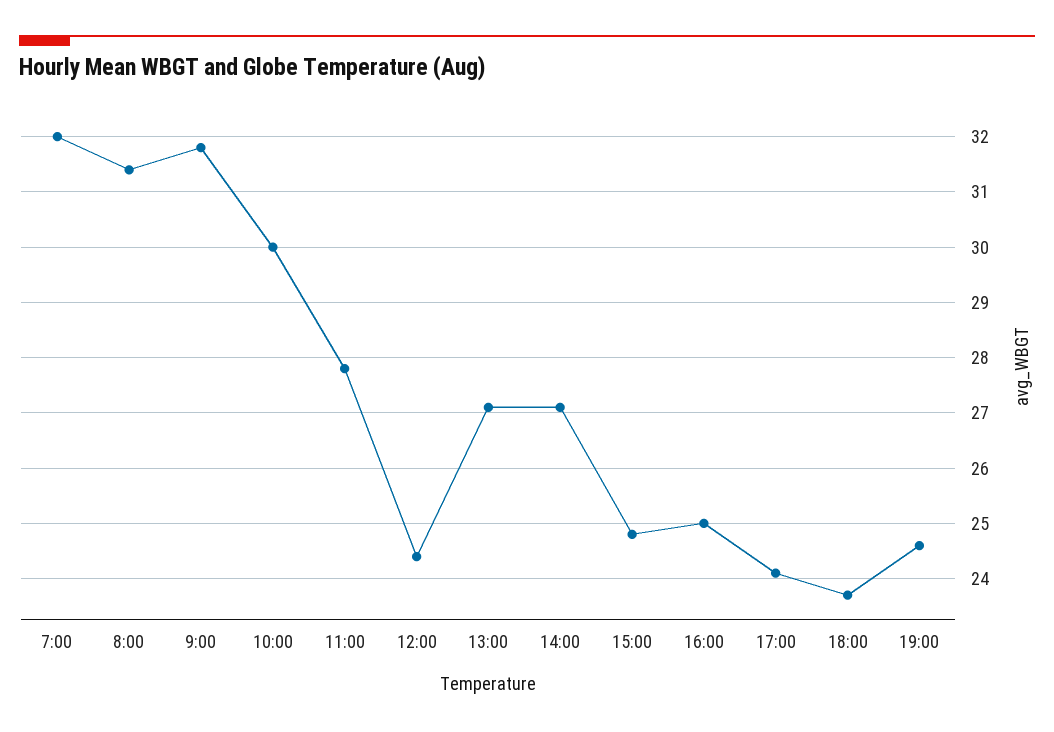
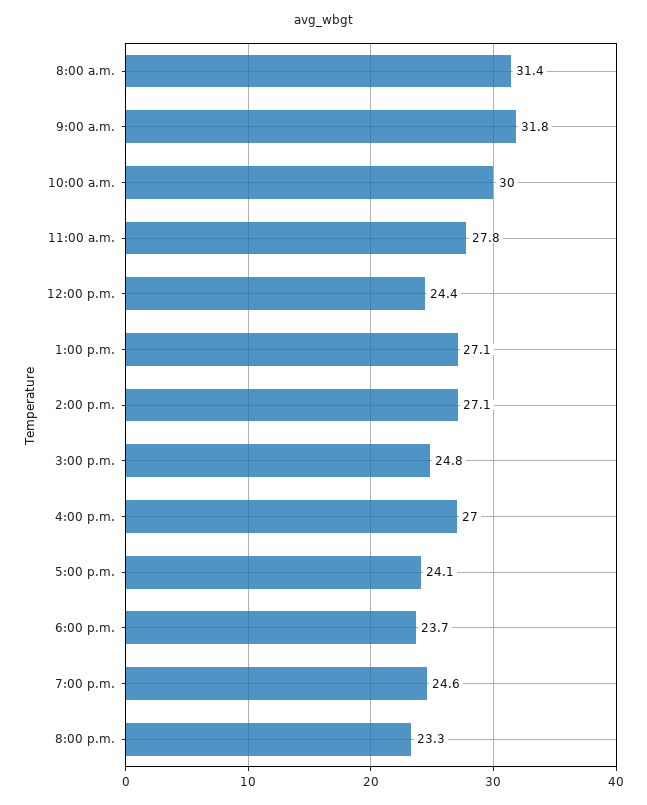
7:00: 32 -> none
16:00: 25 -> 27
8:00 p.m.: none -> 23.3

